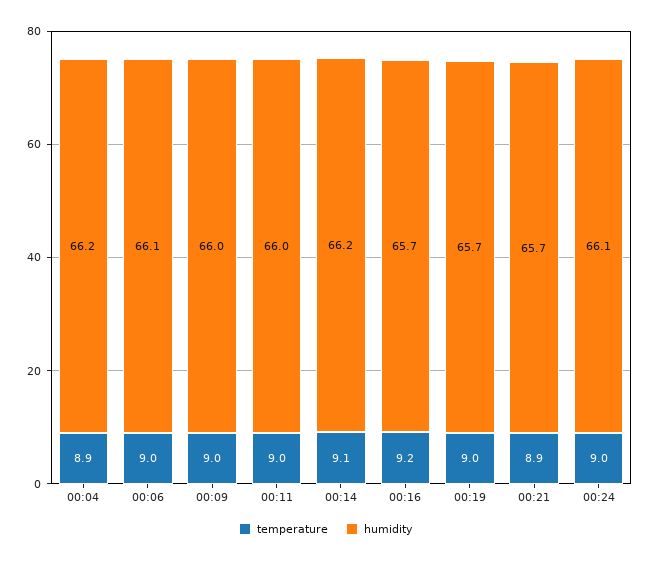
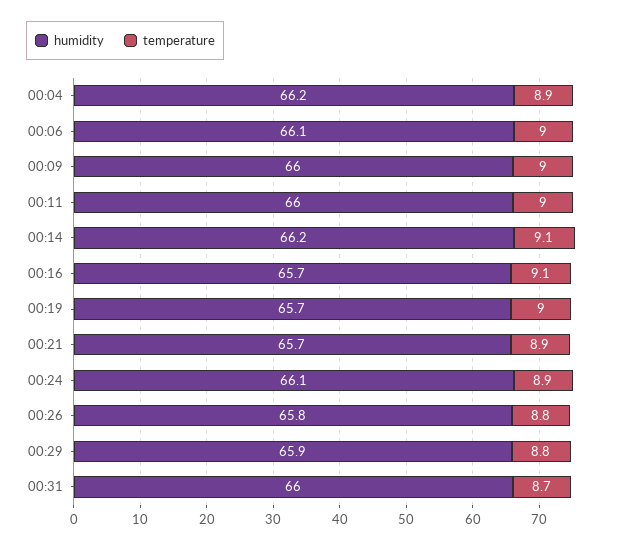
temperature, 00:16: 9.2 -> 9.1
temperature, 00:24: 9 -> 8.9
humidity, 00:26: none -> 65.8
temperature, 00:26: none -> 8.8
humidity, 00:29: none -> 65.9
temperature, 00:29: none -> 8.8
humidity, 00:31: none -> 66
temperature, 00:31: none -> 8.7

